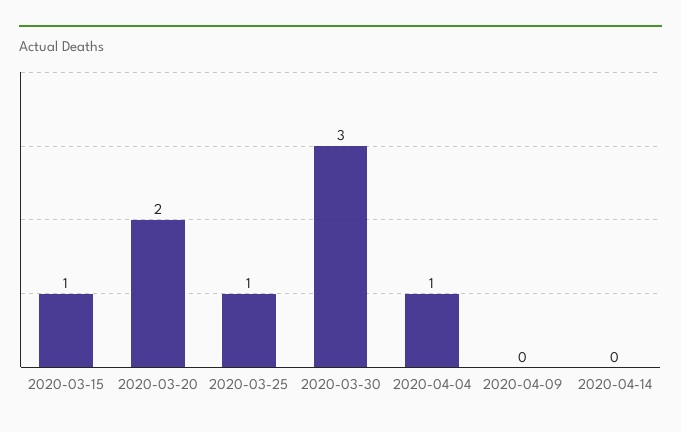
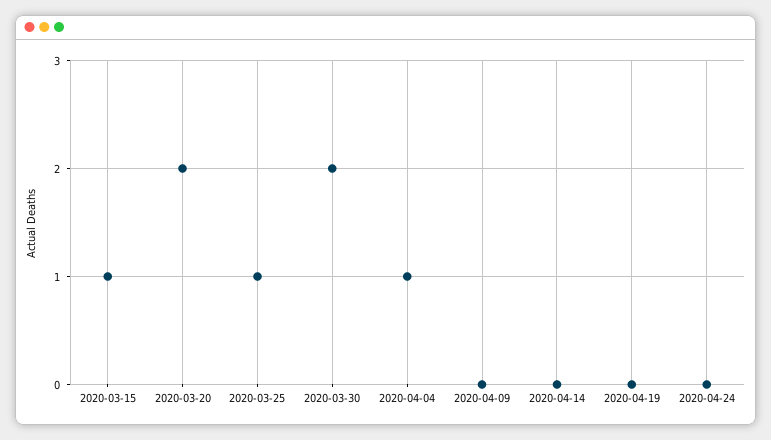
2020-03-30: 3 -> 2
2020-04-19: none -> 0
2020-04-24: none -> 0

